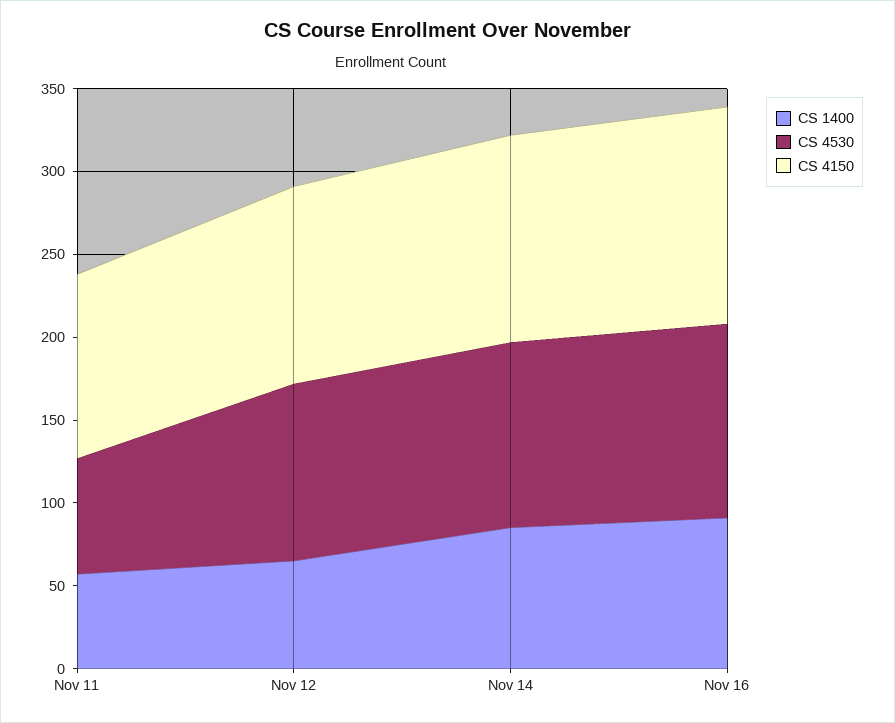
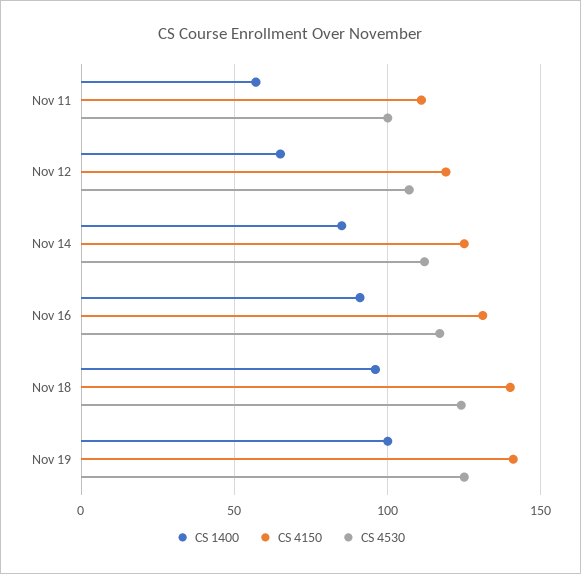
CS 4530, Nov 11: 70 -> 100
CS 1400, Nov 18: none -> 95
CS 4150, Nov 18: none -> 140
CS 4530, Nov 18: none -> 125
CS 1400, Nov 19: none -> 100
CS 4150, Nov 19: none -> 140
CS 4530, Nov 19: none -> 125

